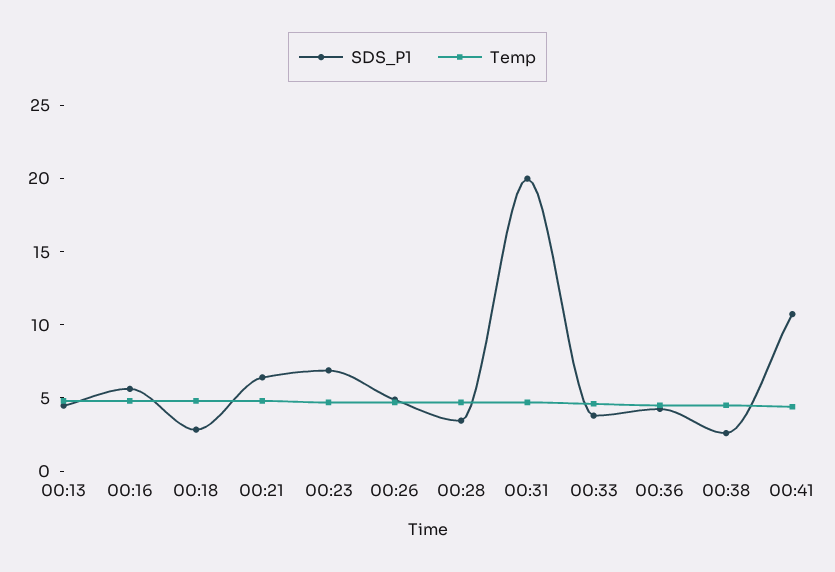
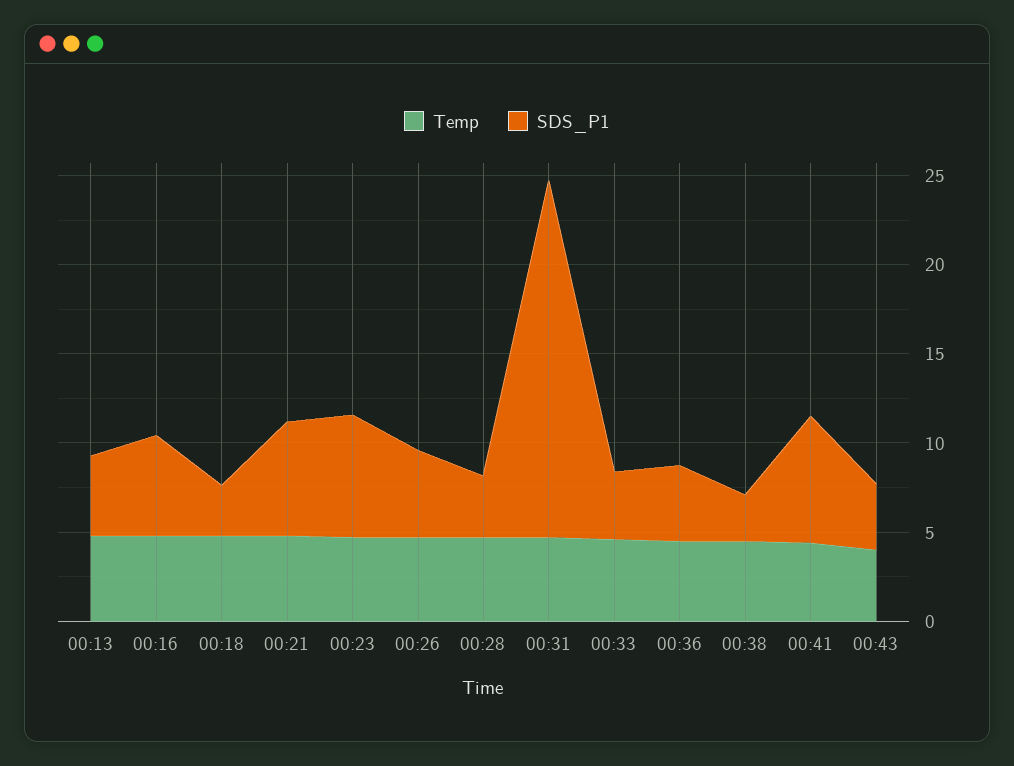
SDS_P1, 00:41: 11 -> 7
Temp, 00:43: none -> 4
SDS_P1, 00:43: none -> 4

